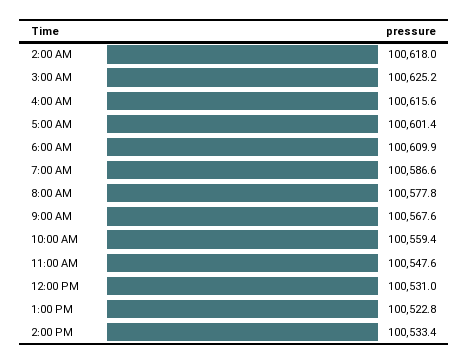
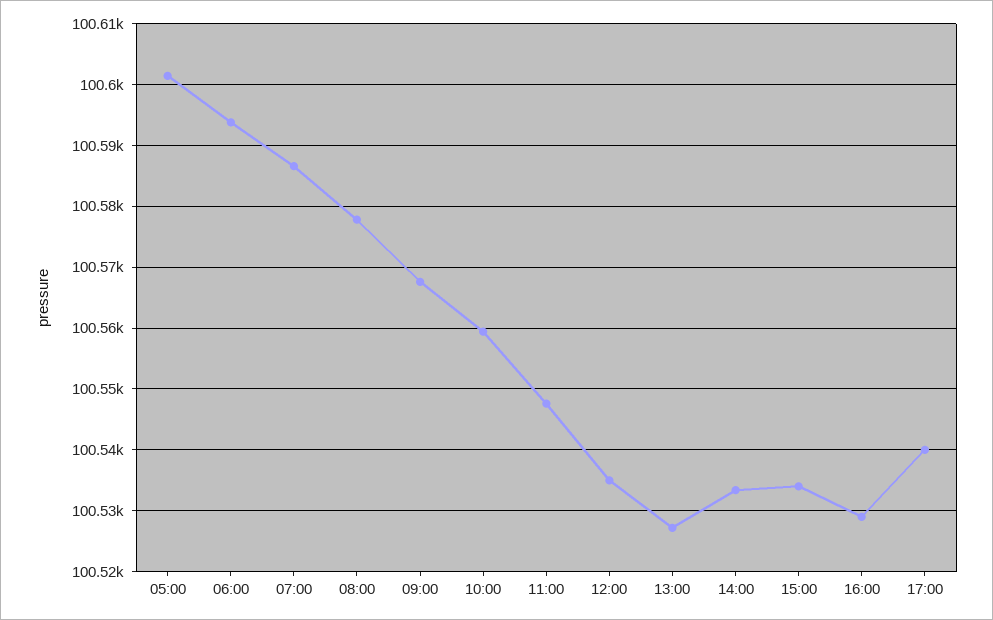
2:00 AM: 100618 -> none
3:00 AM: 100625.2 -> none
4:00 AM: 100615.6 -> none
6:00 AM: 100609.9 -> 100594
12:00 PM: 100531 -> 100535
1:00 PM: 100522.8 -> 100527
15:00: none -> 100534
16:00: none -> 100529
17:00: none -> 100540

